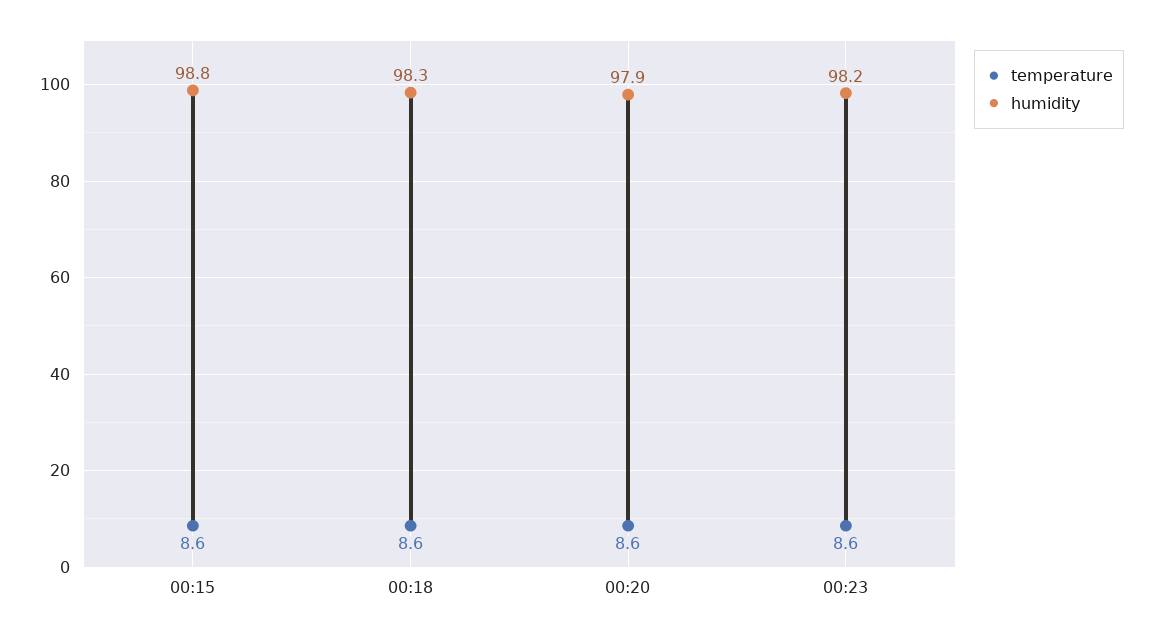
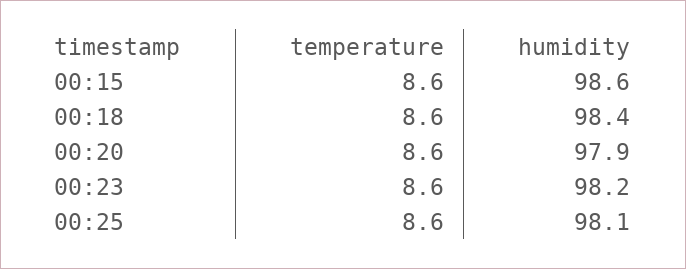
humidity, 00:15: 98.8 -> 98.6
humidity, 00:18: 98.3 -> 98.4
temperature, 00:25: none -> 8.6
humidity, 00:25: none -> 98.1

